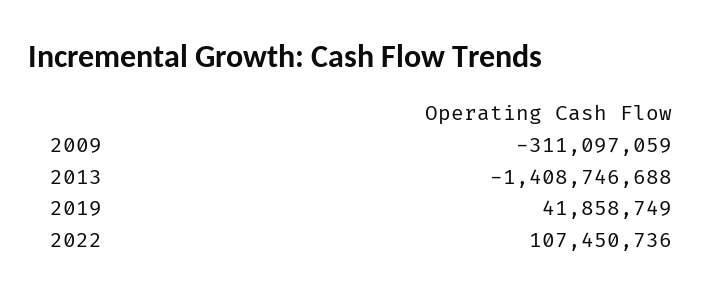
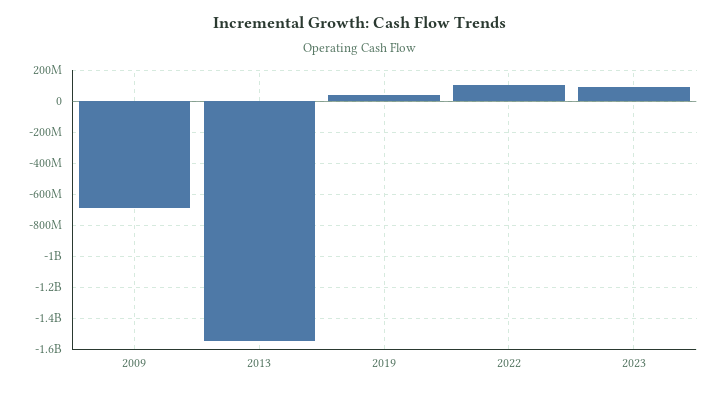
2009: -311097059 -> -700000000
2013: -1408746688 -> -1550000000
2023: none -> 100000000

